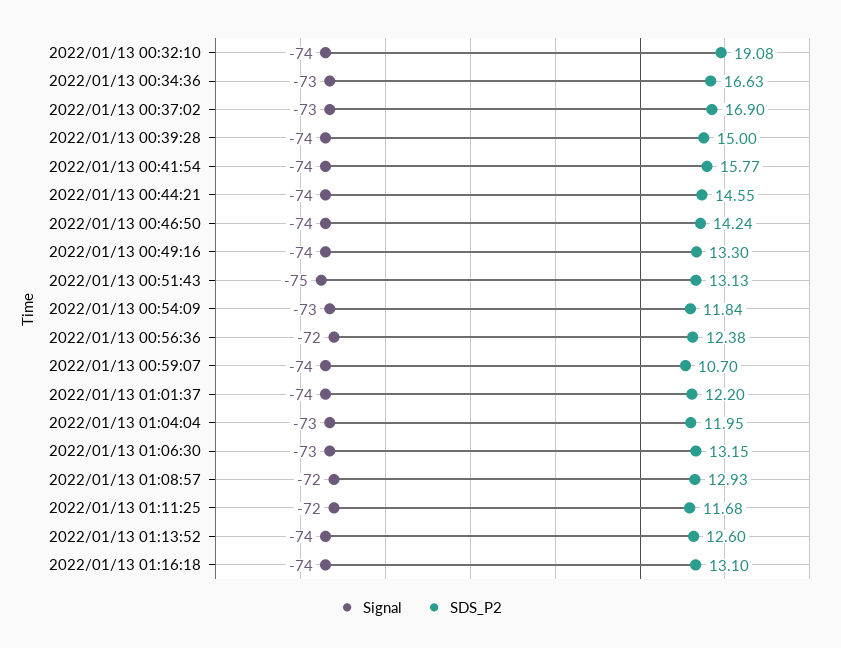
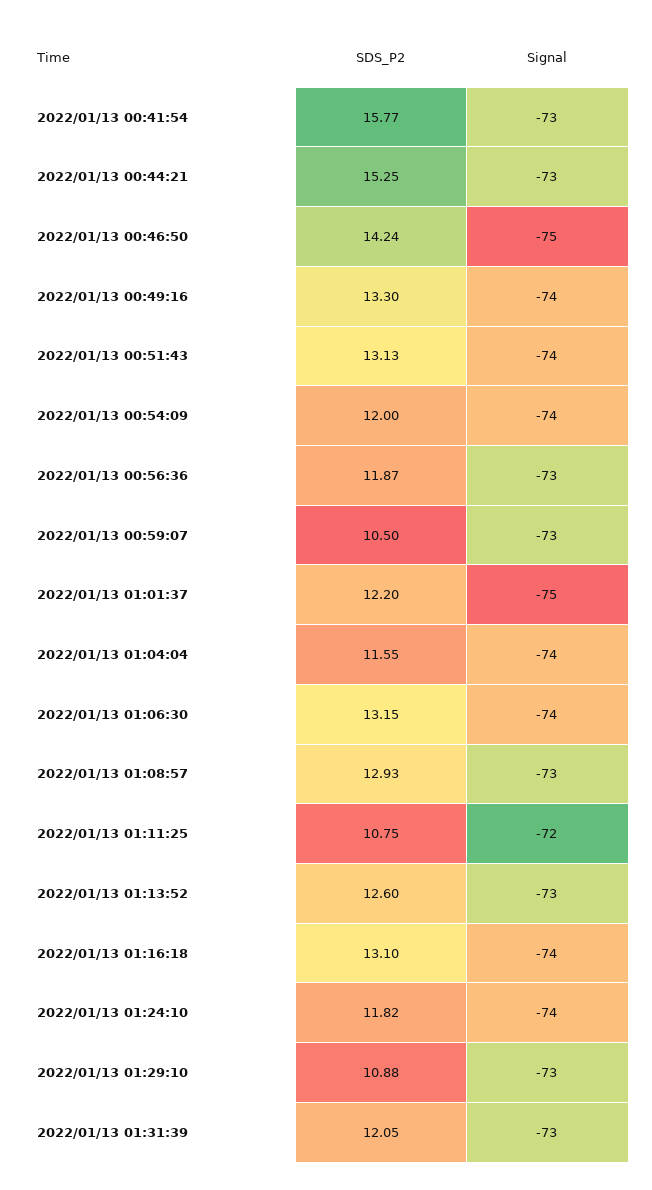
Signal, 2022/01/13 00:32:10: -74 -> none
SDS_P2, 2022/01/13 00:32:10: 19.08 -> none
Signal, 2022/01/13 00:34:36: -73 -> none
SDS_P2, 2022/01/13 00:34:36: 16.63 -> none
Signal, 2022/01/13 00:37:02: -73 -> none
SDS_P2, 2022/01/13 00:37:02: 16.9 -> none
Signal, 2022/01/13 00:39:28: -74 -> none
SDS_P2, 2022/01/13 00:39:28: 15 -> none
Signal, 2022/01/13 00:41:54: -74 -> -73
Signal, 2022/01/13 00:44:21: -74 -> -73
SDS_P2, 2022/01/13 00:44:21: 14.55 -> 15.25
Signal, 2022/01/13 00:46:50: -74 -> -75
Signal, 2022/01/13 00:51:43: -75 -> -74
Signal, 2022/01/13 00:54:09: -73 -> -74
SDS_P2, 2022/01/13 00:54:09: 11.84 -> 12
Signal, 2022/01/13 00:56:36: -72 -> -73
SDS_P2, 2022/01/13 00:56:36: 12.38 -> 11.87
Signal, 2022/01/13 00:59:07: -74 -> -73
SDS_P2, 2022/01/13 00:59:07: 10.7 -> 10.5
Signal, 2022/01/13 01:01:37: -74 -> -75
Signal, 2022/01/13 01:04:04: -73 -> -74
SDS_P2, 2022/01/13 01:04:04: 11.95 -> 11.55
Signal, 2022/01/13 01:06:30: -73 -> -74
Signal, 2022/01/13 01:08:57: -72 -> -73
SDS_P2, 2022/01/13 01:11:25: 11.68 -> 10.75
Signal, 2022/01/13 01:13:52: -74 -> -73
SDS_P2, 2022/01/13 01:24:10: none -> 11.82
Signal, 2022/01/13 01:24:10: none -> -74
SDS_P2, 2022/01/13 01:29:10: none -> 10.88
Signal, 2022/01/13 01:29:10: none -> -73
SDS_P2, 2022/01/13 01:31:39: none -> 12.05
Signal, 2022/01/13 01:31:39: none -> -73

